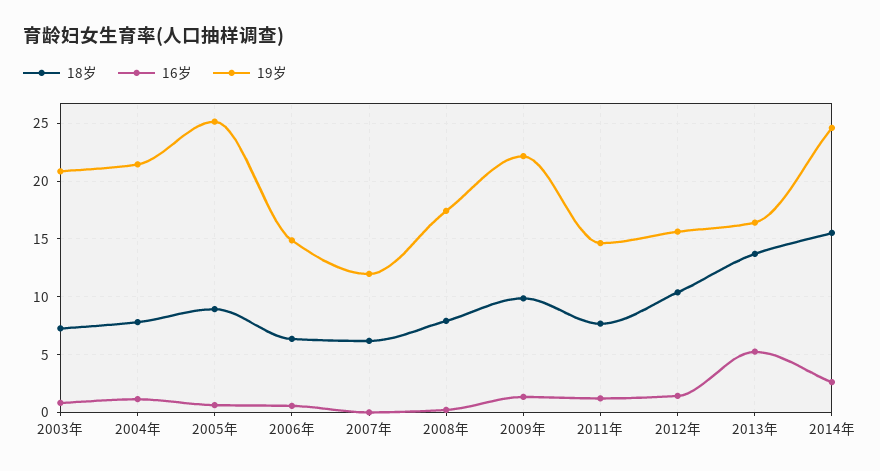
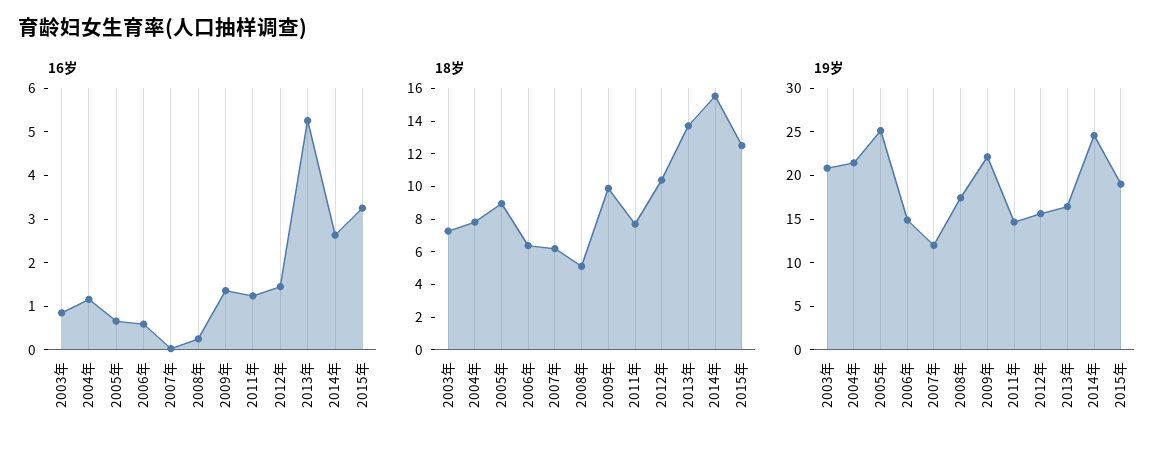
18岁, 2008年: 8 -> 5
16岁, 2015年: none -> 3.2
18岁, 2015年: none -> 12.5
19岁, 2015年: none -> 19

